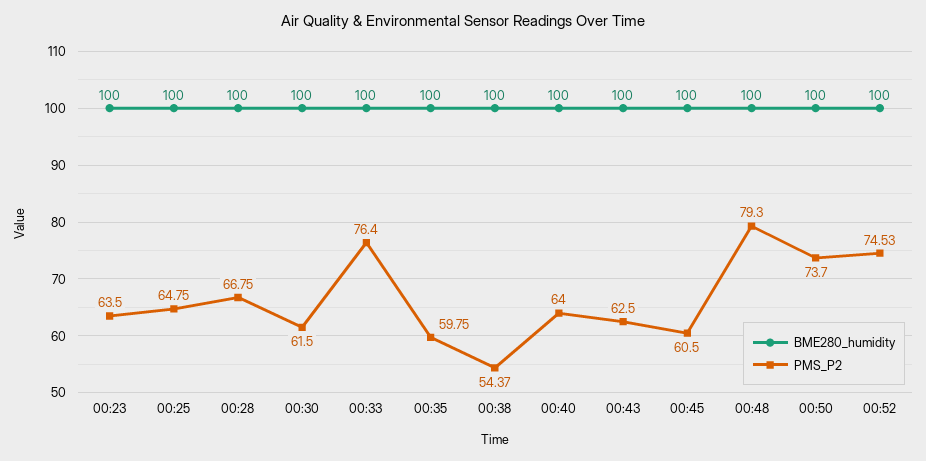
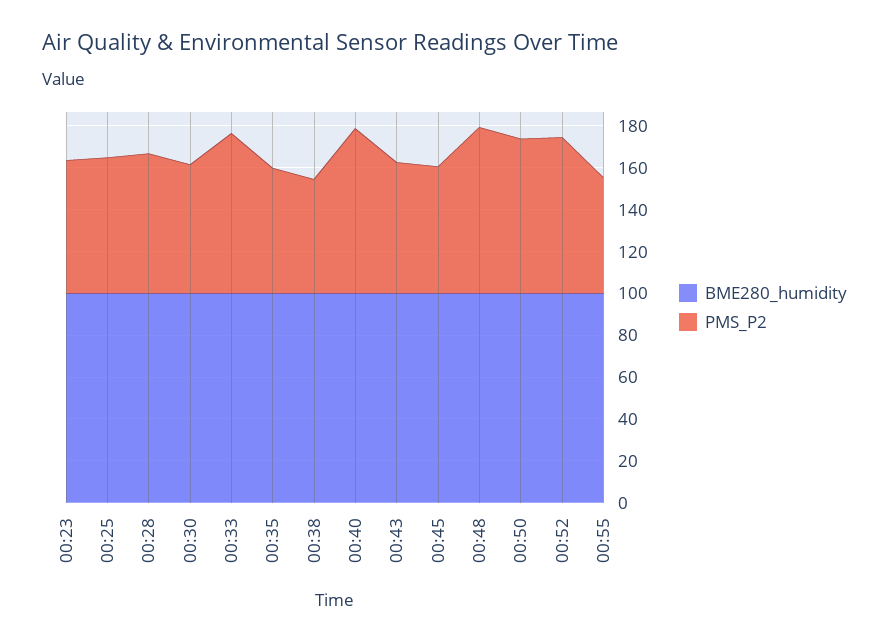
PMS_P2, 00:40: 64 -> 80
BME280_humidity, 00:55: none -> 100
PMS_P2, 00:55: none -> 55

